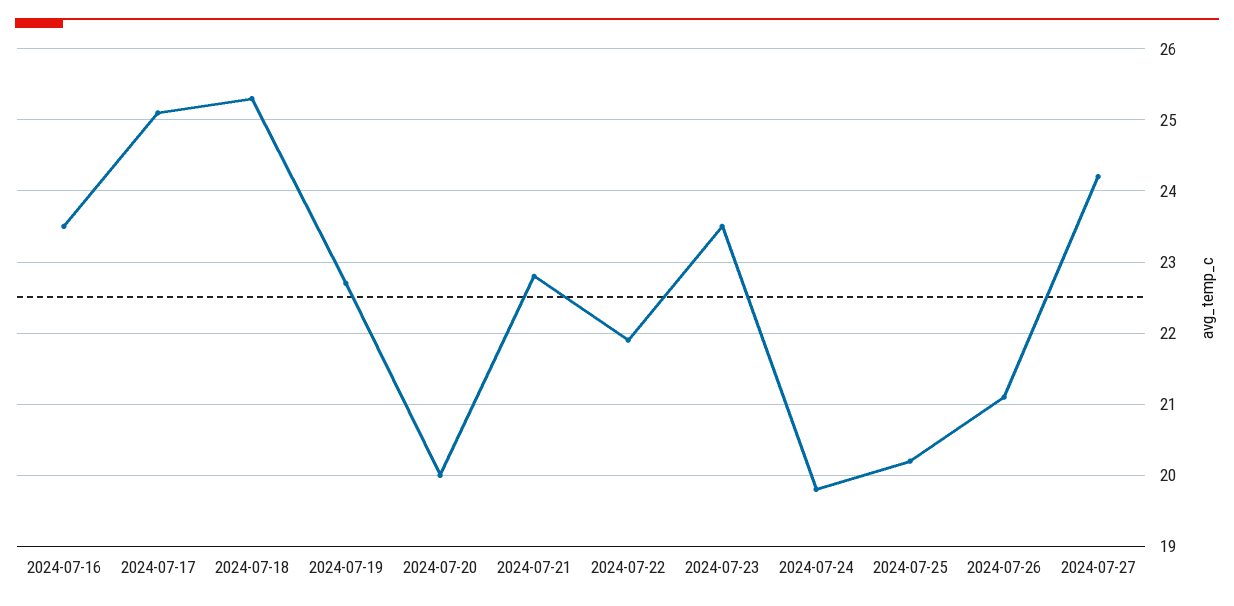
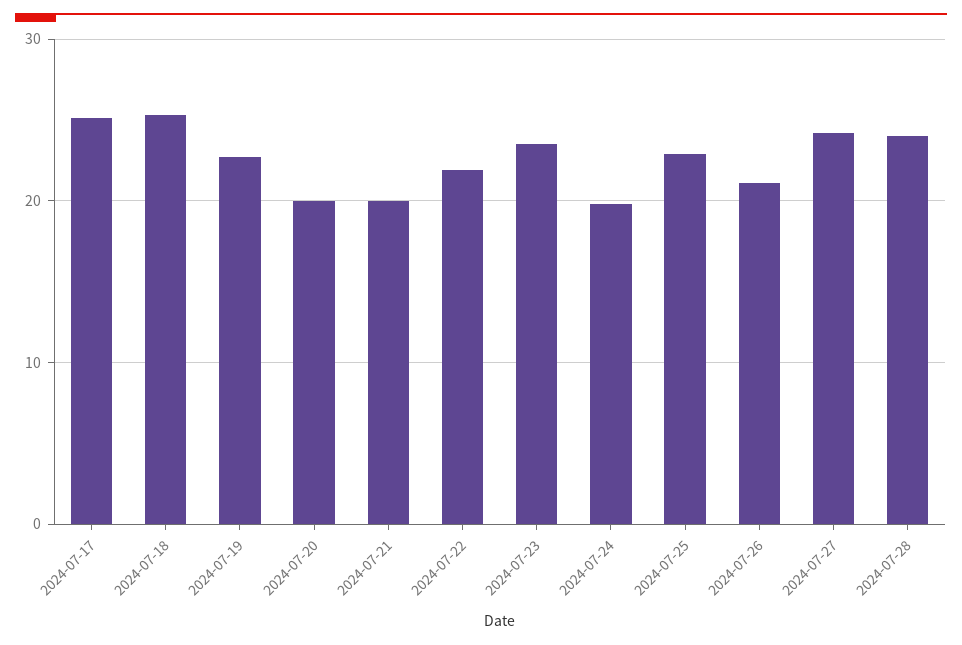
2024-07-16: 23.5 -> none
2024-07-21: 22.8 -> 20
2024-07-25: 20.2 -> 23
2024-07-28: none -> 24

